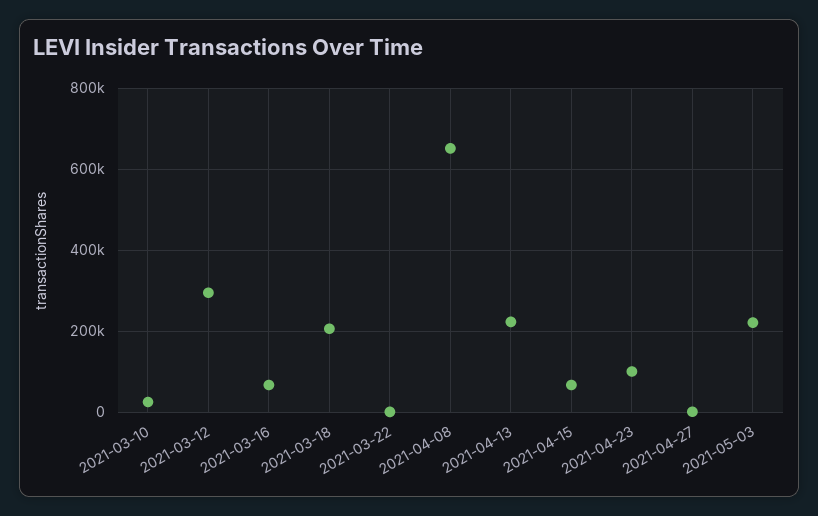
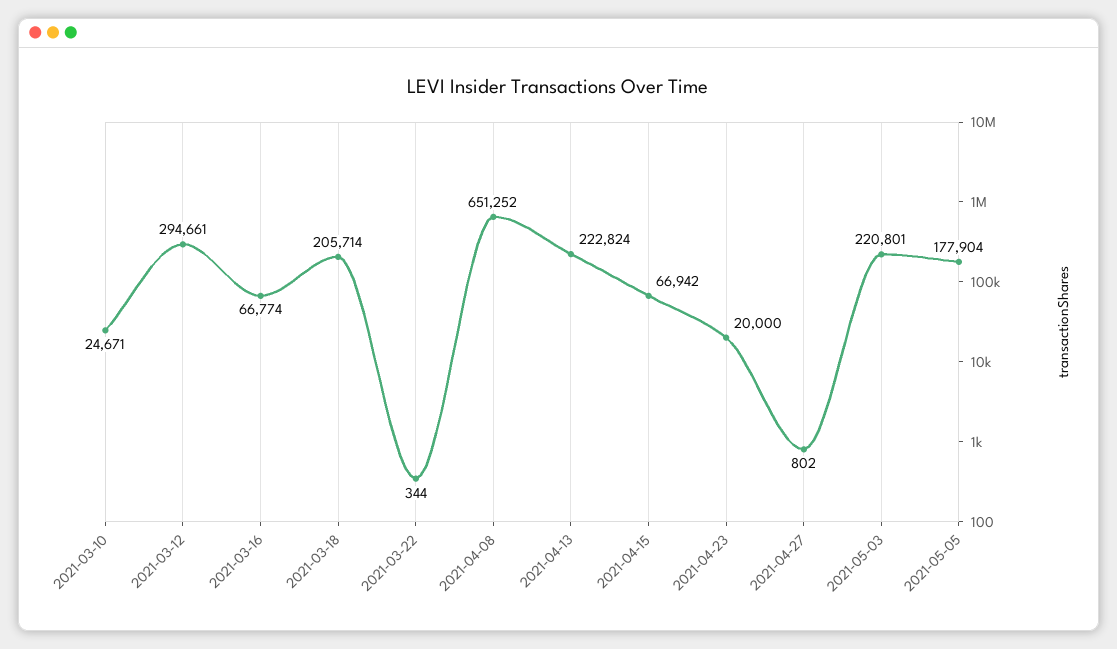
2021-04-23: 100000 -> 20000
2021-05-05: none -> 177904

